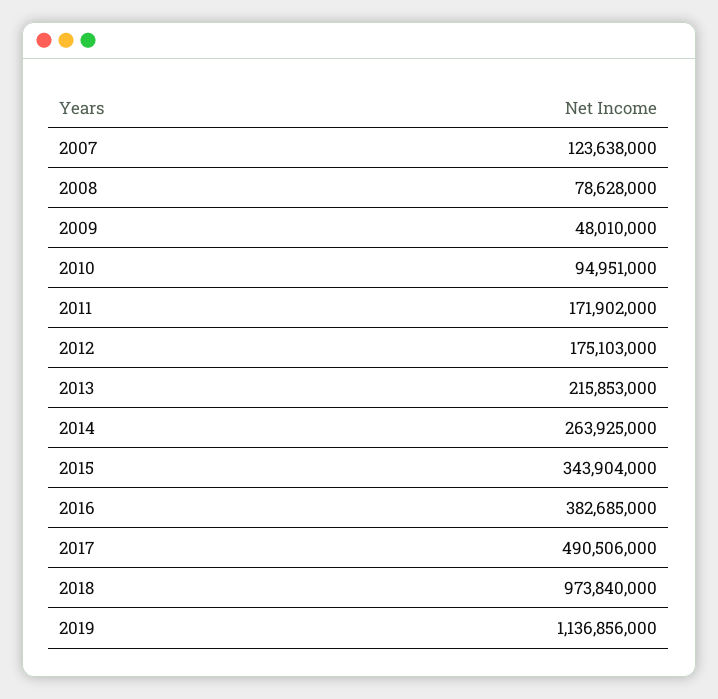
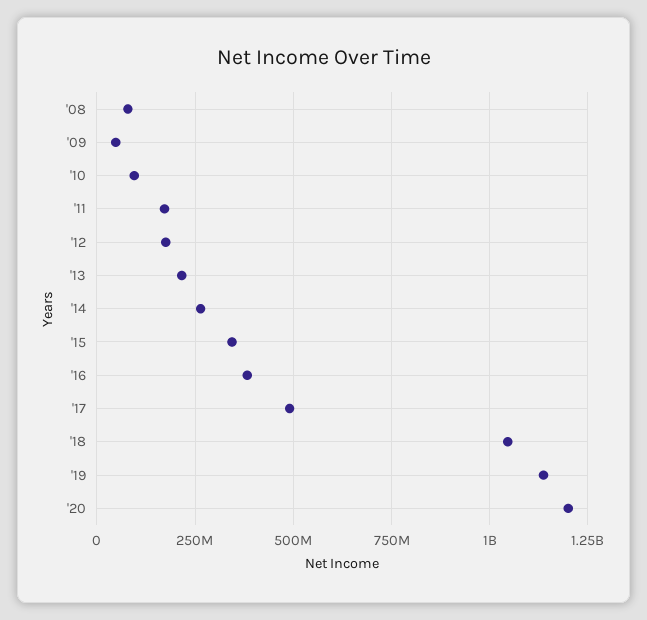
2007: 123638000 -> none
2018: 973840000 -> 1050000000
'20: none -> 1200000000

